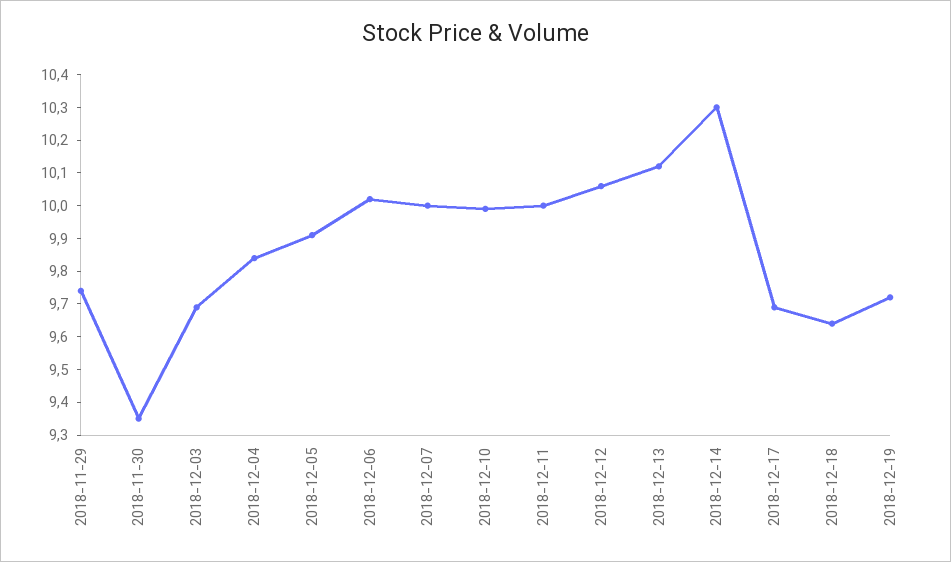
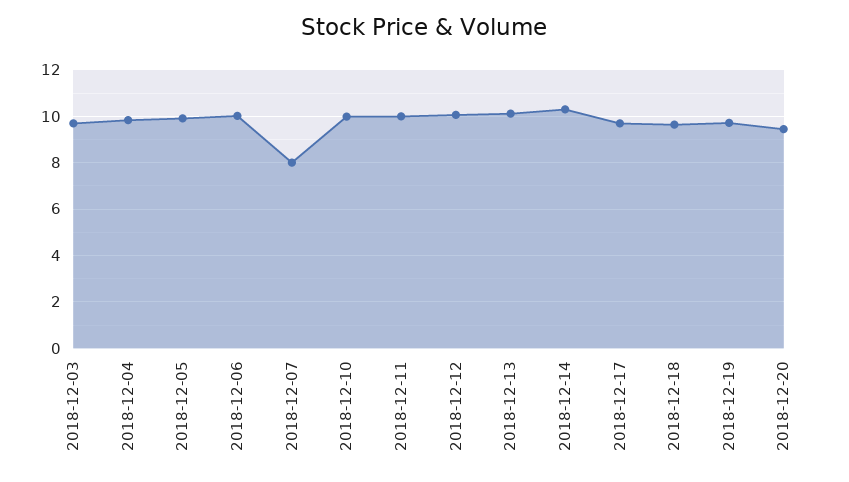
2018-11-29: 9.75 -> none
2018-11-30: 9.35 -> none
2018-12-07: 10 -> 8
2018-12-20: none -> 9.5

